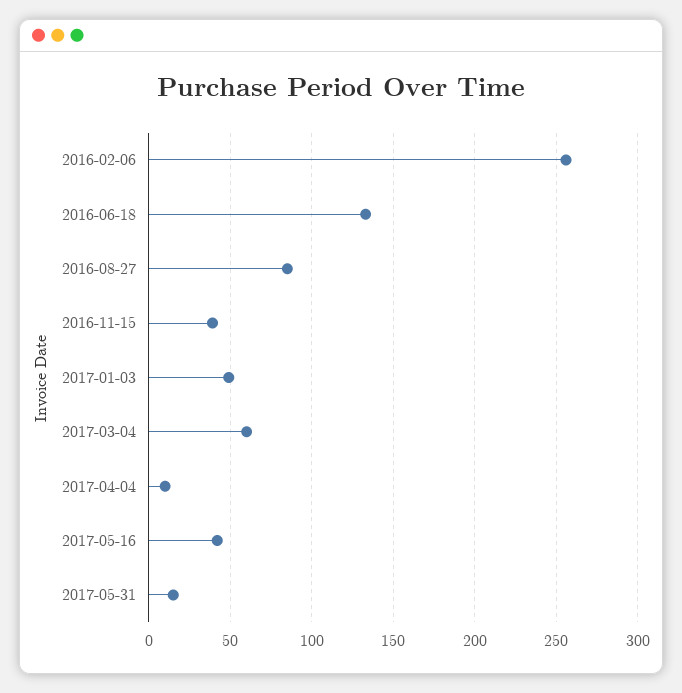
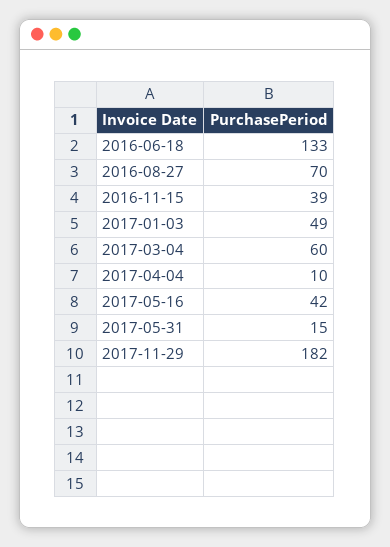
2016-02-06: 255 -> none
2016-08-27: 85 -> 70
2017-11-29: none -> 182

